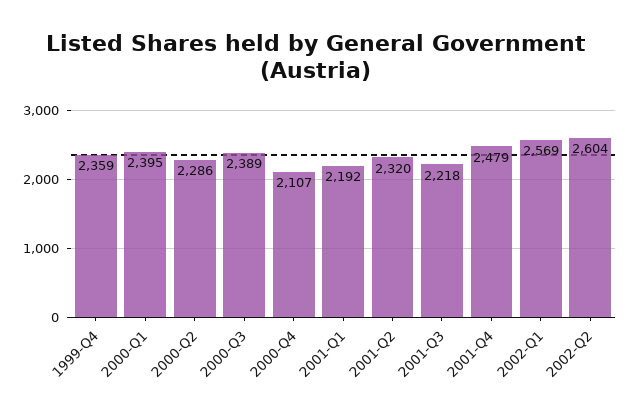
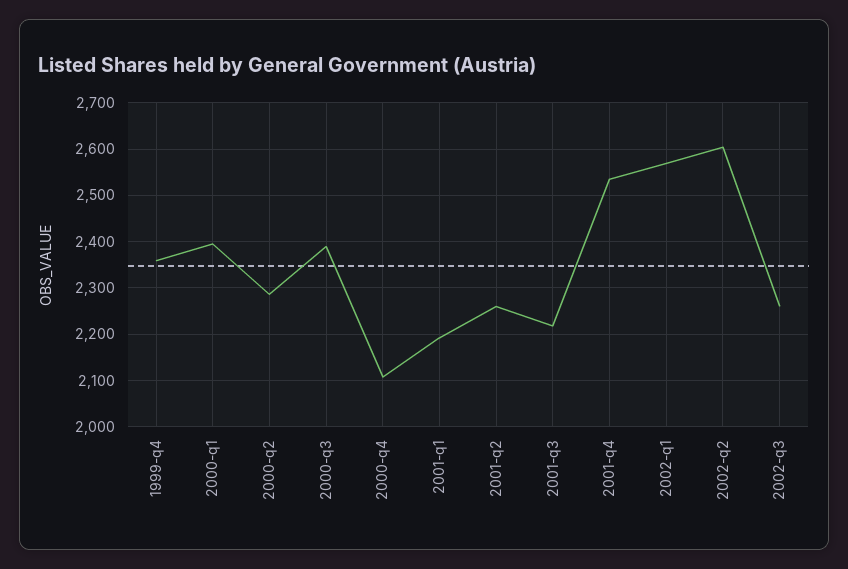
2001-Q2: 2320 -> 2260
2001-Q4: 2479 -> 2540
2002-q3: none -> 2260

